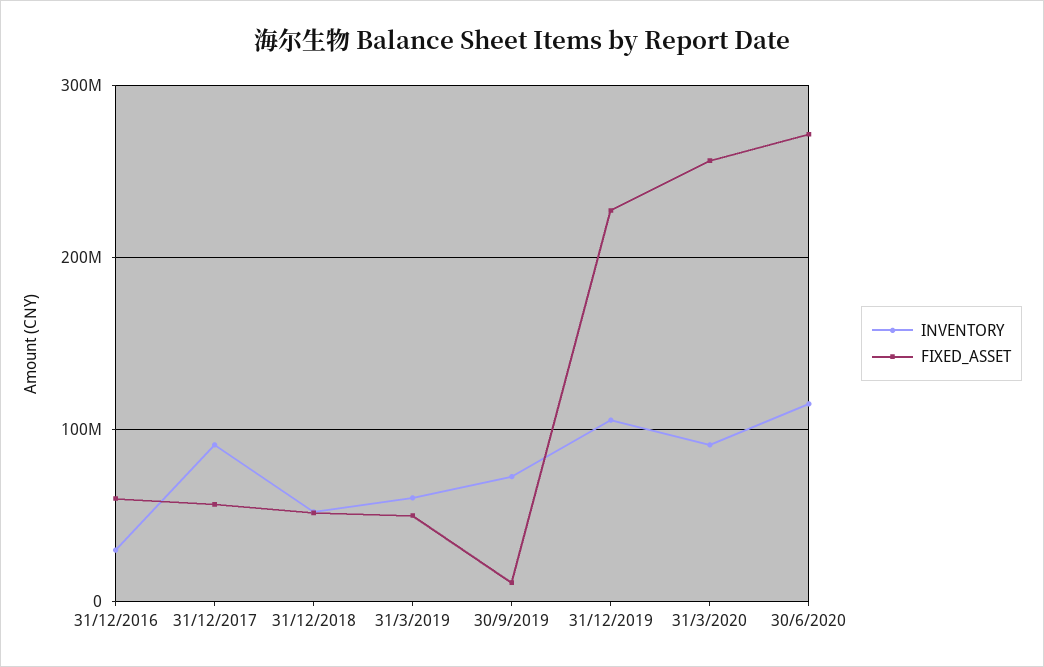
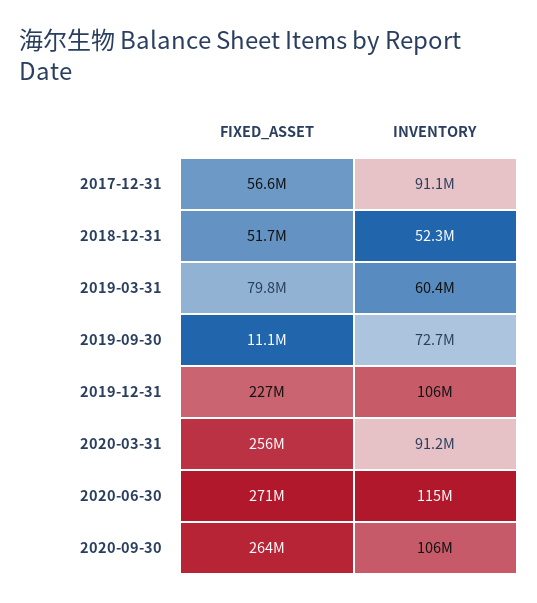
INVENTORY, 31/12/2016: 30000000 -> none
FIXED_ASSET, 31/12/2016: 60000000 -> none
FIXED_ASSET, 31/3/2019: 50000000 -> 79800000
FIXED_ASSET, 2020-09-30: none -> 264000000
INVENTORY, 2020-09-30: none -> 106000000

